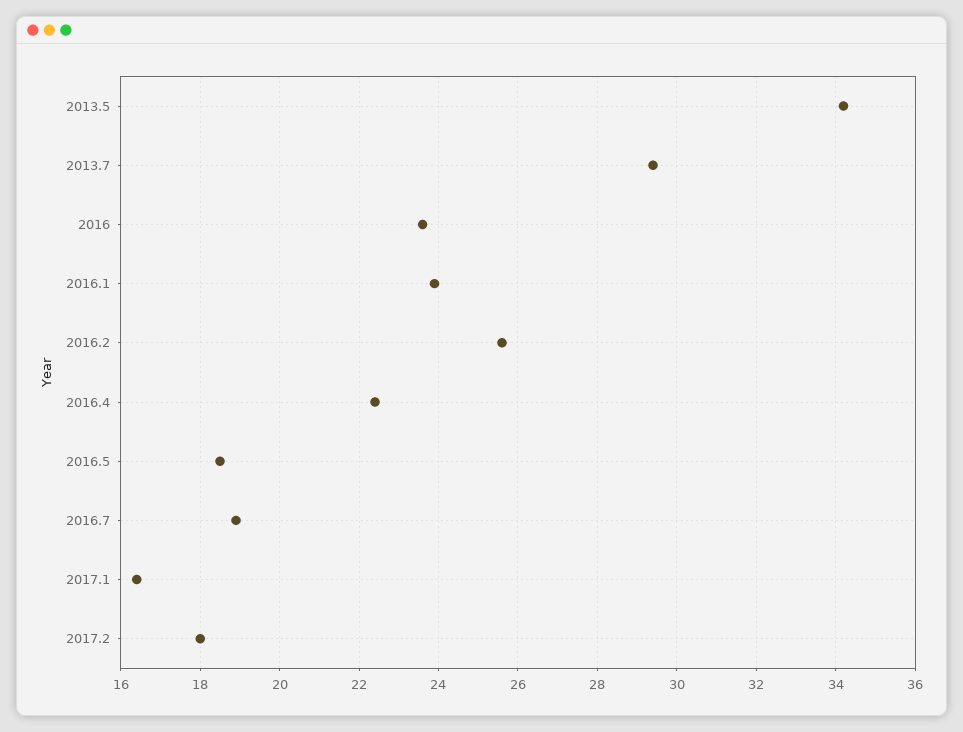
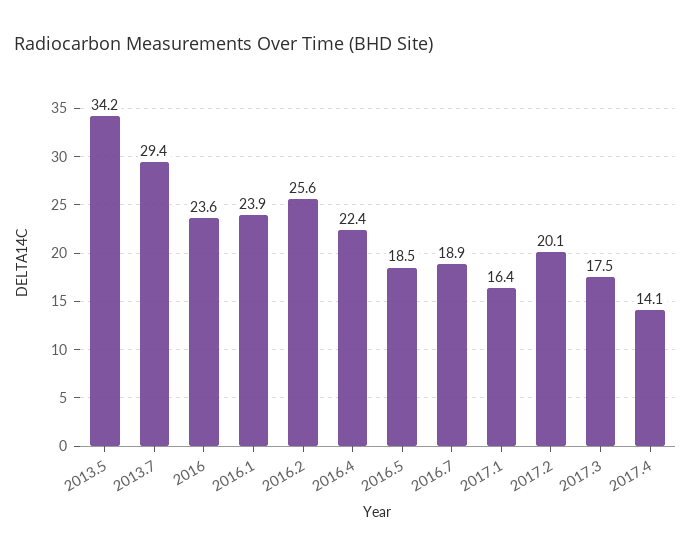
2017.2: 18 -> 20.1
2017.3: none -> 17.5
2017.4: none -> 14.1

